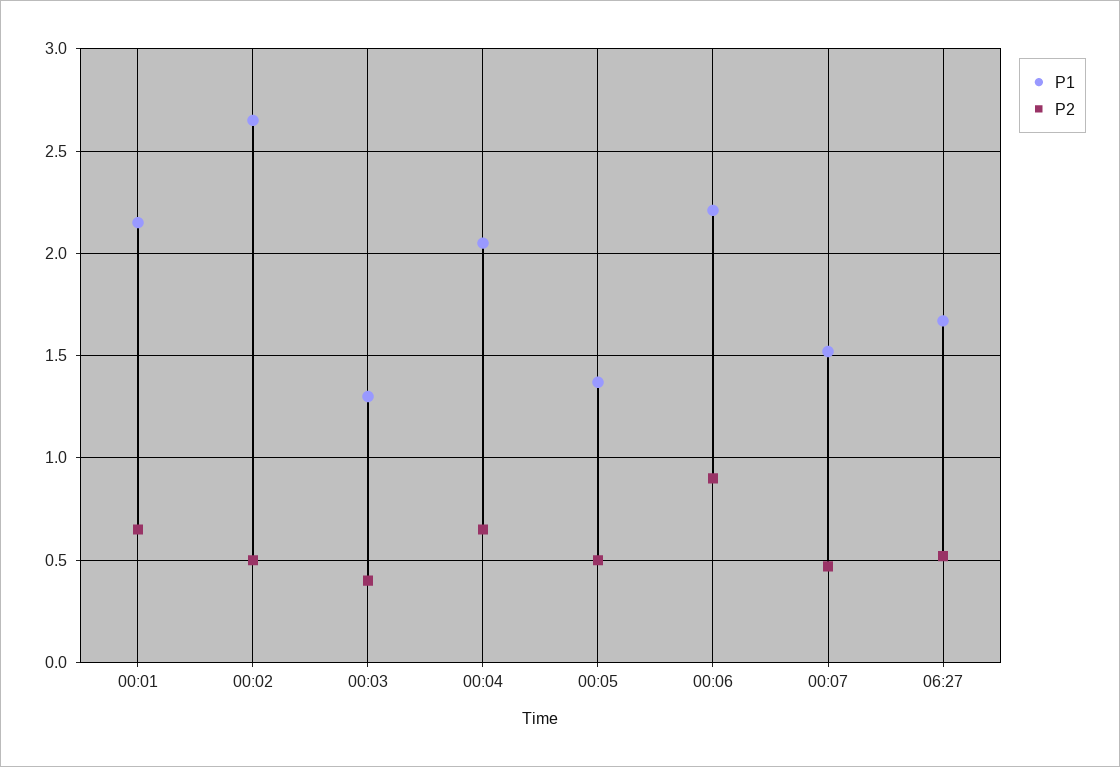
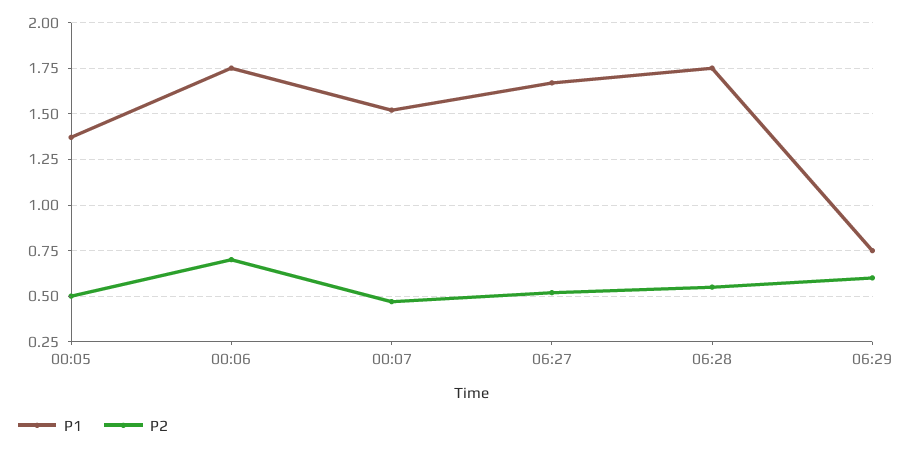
P1, 00:01: 2.15 -> none
P2, 00:01: 0.65 -> none
P1, 00:02: 2.65 -> none
P2, 00:02: 0.5 -> none
P1, 00:03: 1.3 -> none
P2, 00:03: 0.4 -> none
P1, 00:04: 2.05 -> none
P2, 00:04: 0.65 -> none
P1, 00:06: 2.2 -> 1.75
P2, 00:06: 0.9 -> 0.7
P1, 06:28: none -> 1.75
P2, 06:28: none -> 0.55
P1, 06:29: none -> 0.75
P2, 06:29: none -> 0.6

